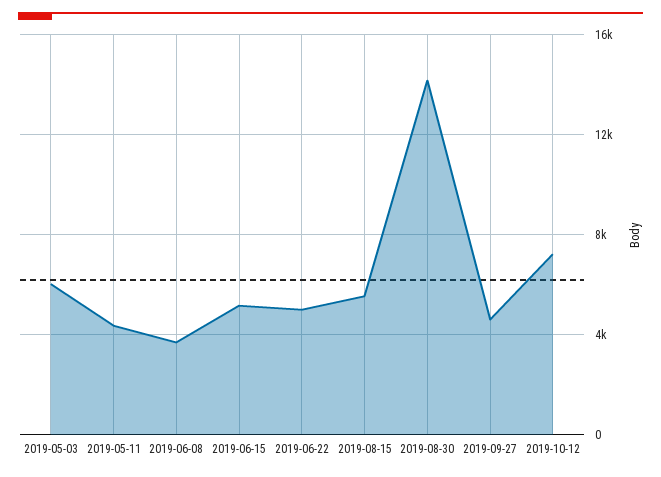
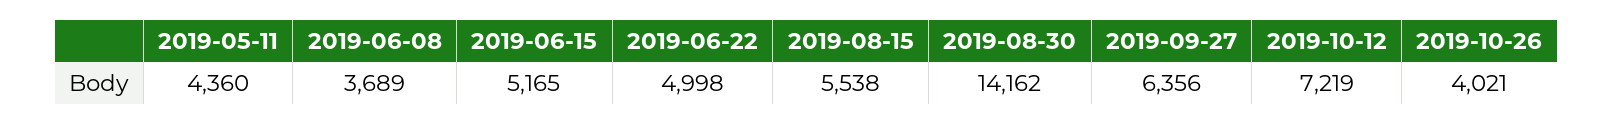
2019-05-03: 6000 -> none
2019-09-27: 4500 -> 6356
2019-10-26: none -> 4021

